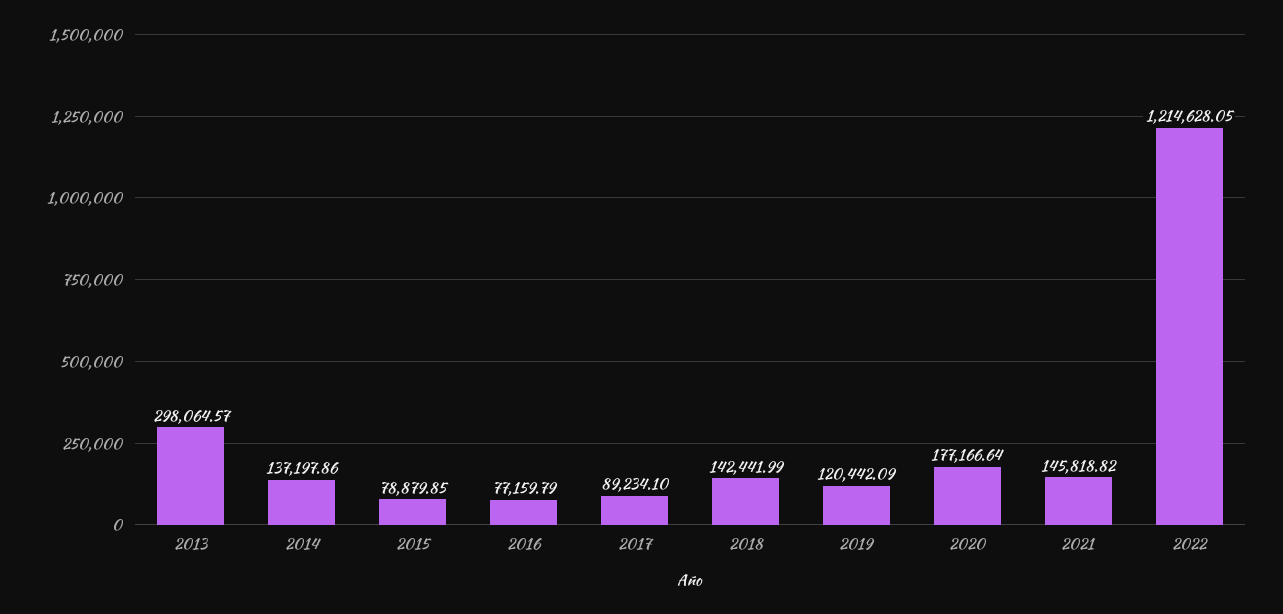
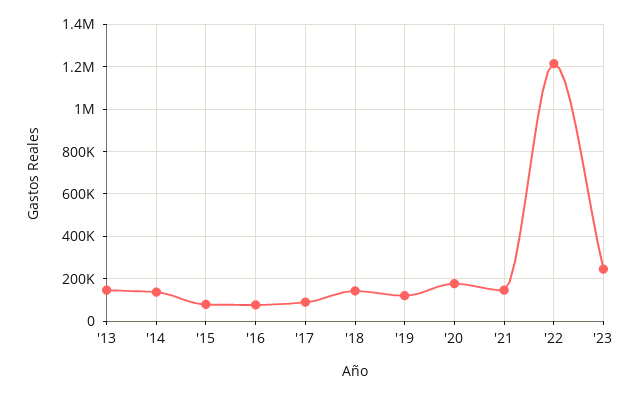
2013: 298064.57 -> 150000
'23: none -> 250000

